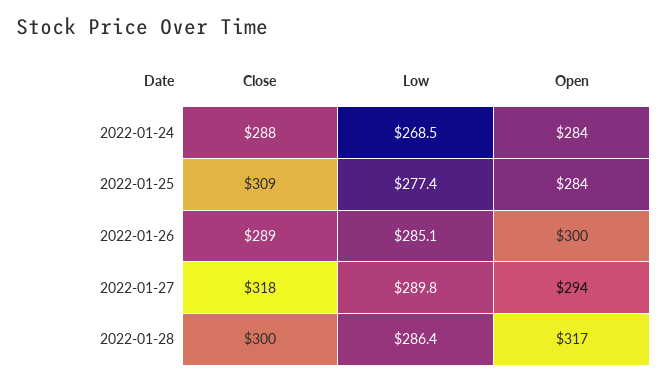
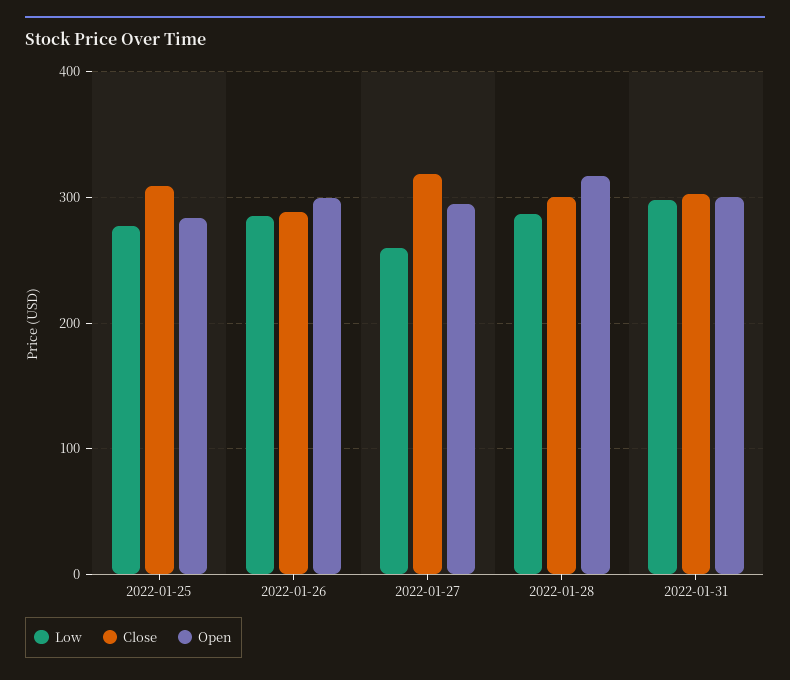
Close, 2022-01-24: 288 -> none
Low, 2022-01-24: 268.5 -> none
Open, 2022-01-24: 284 -> none
Low, 2022-01-27: 289.8 -> 260
Low, 2022-01-31: none -> 300
Close, 2022-01-31: none -> 300
Open, 2022-01-31: none -> 300

